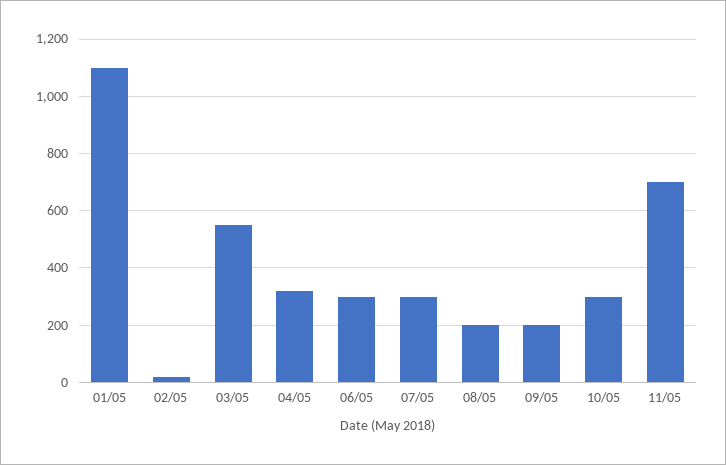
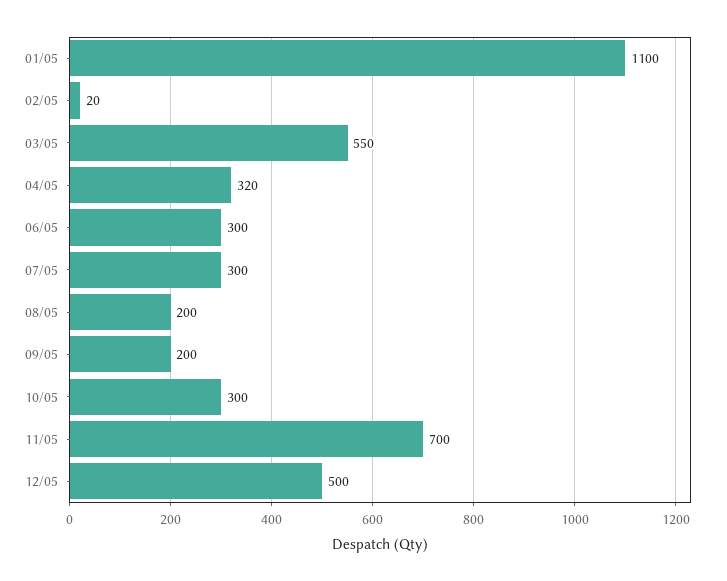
12/05: none -> 500

